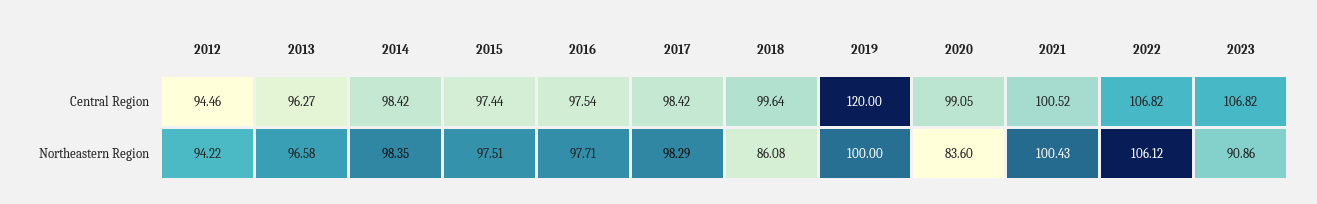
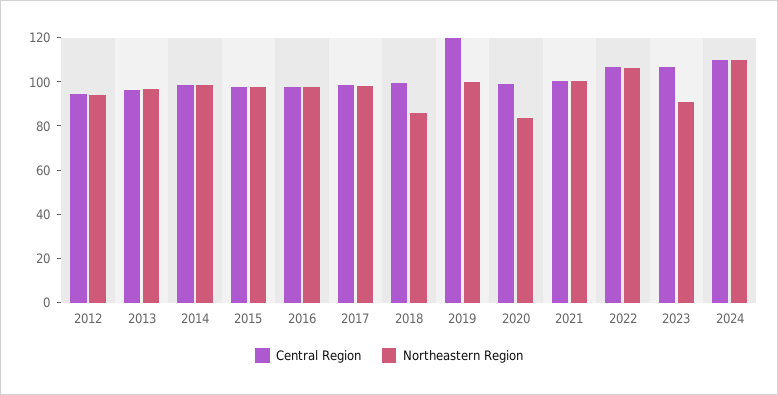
Central Region, 2024: none -> 110
Northeastern Region, 2024: none -> 110

